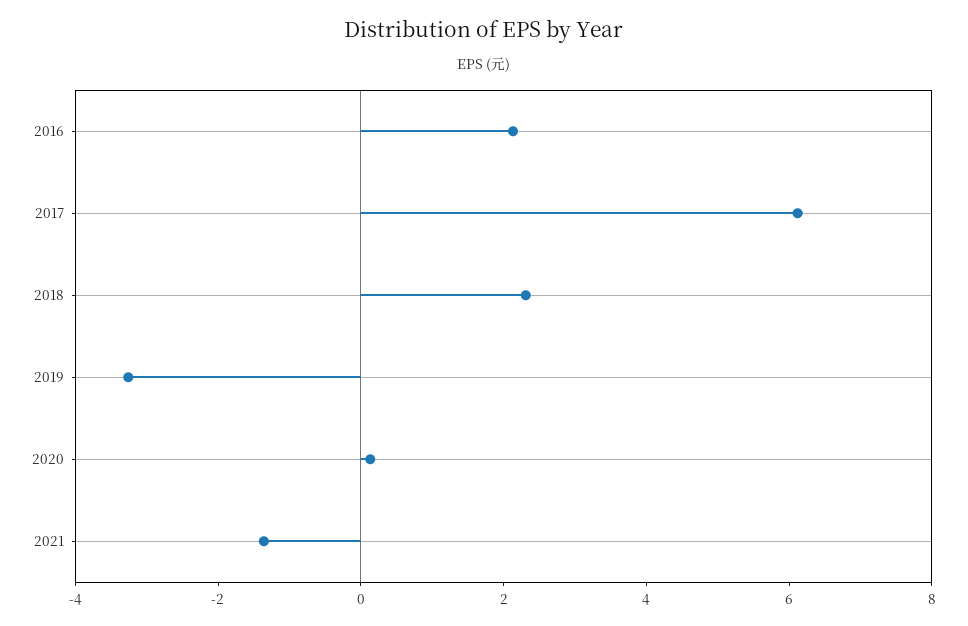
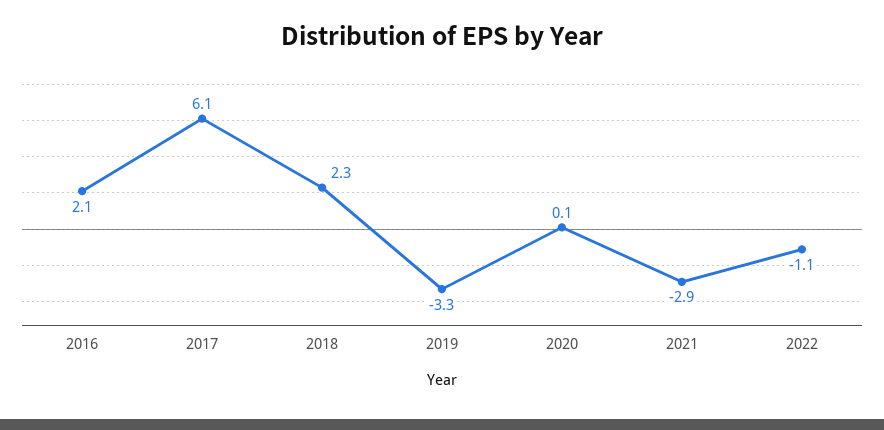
2021: -1.5 -> -2.9
2022: none -> -1.1

